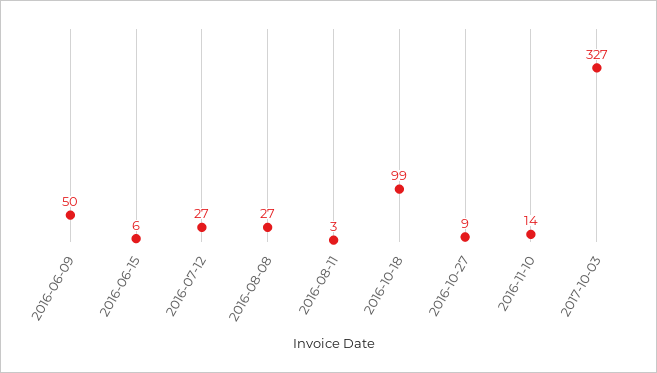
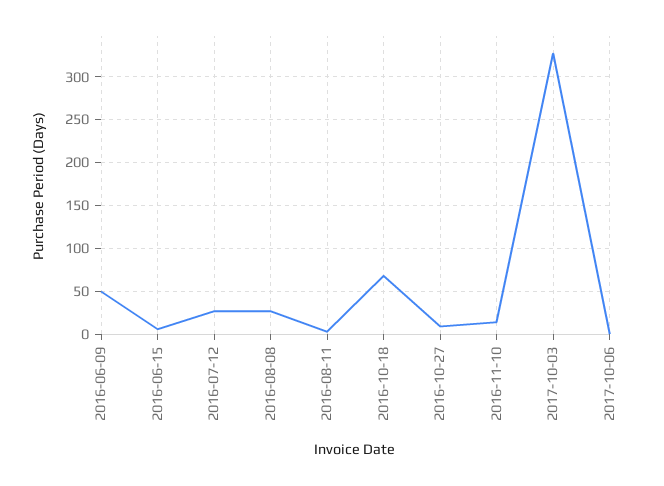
2016-10-18: 99 -> 70
2017-10-06: none -> 0

